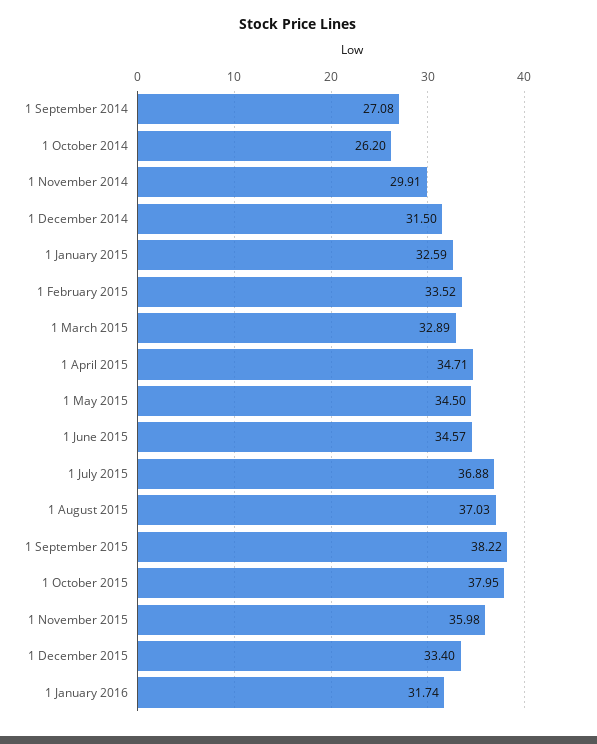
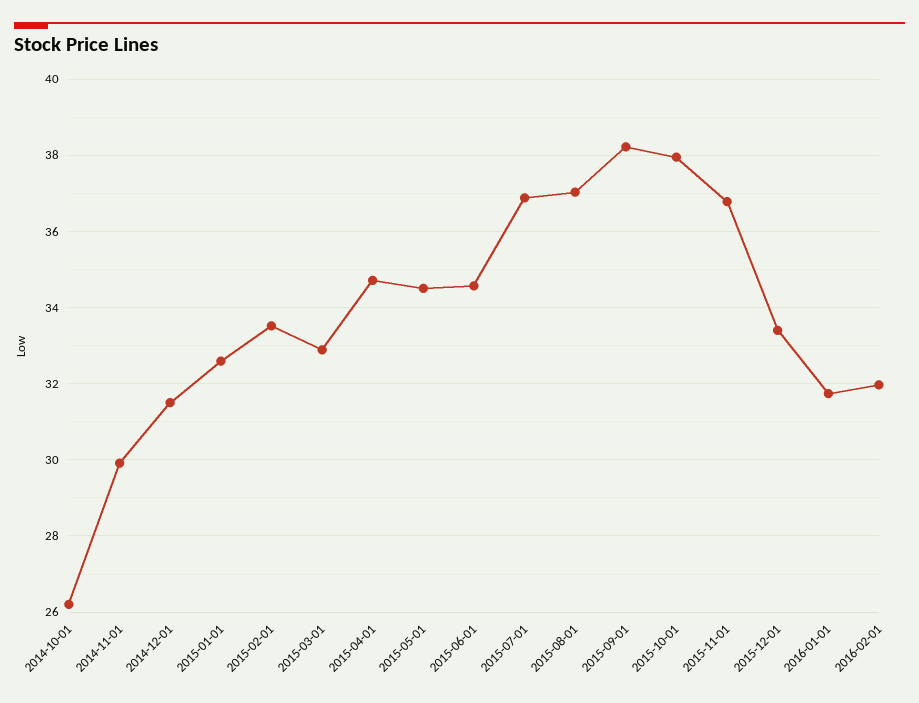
1 September 2014: 27.08 -> none
1 November 2015: 35.98 -> 36.8
2016-02-01: none -> 32

